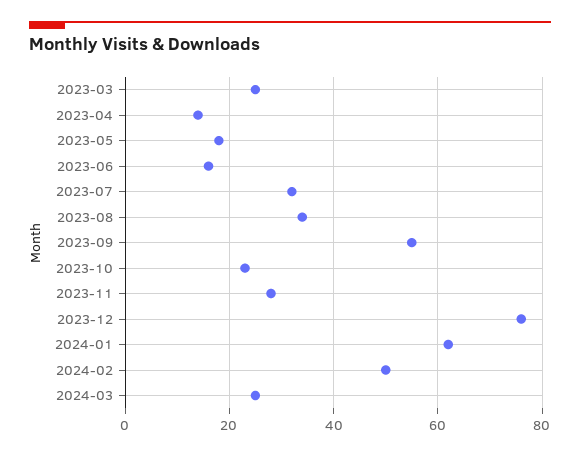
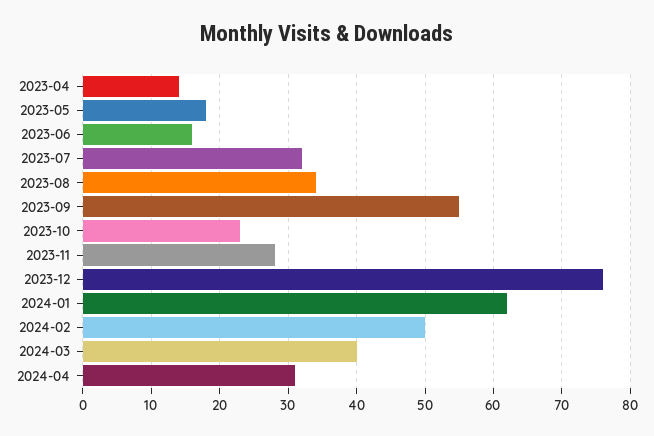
2023-03: 25 -> none
2024-03: 25 -> 40
2024-04: none -> 31

